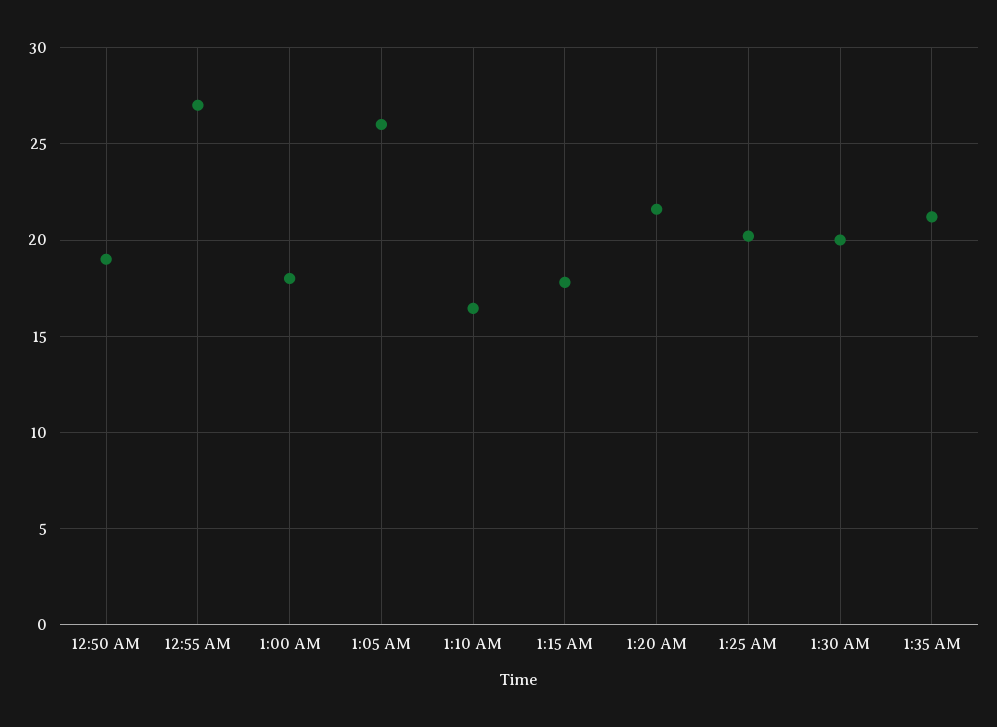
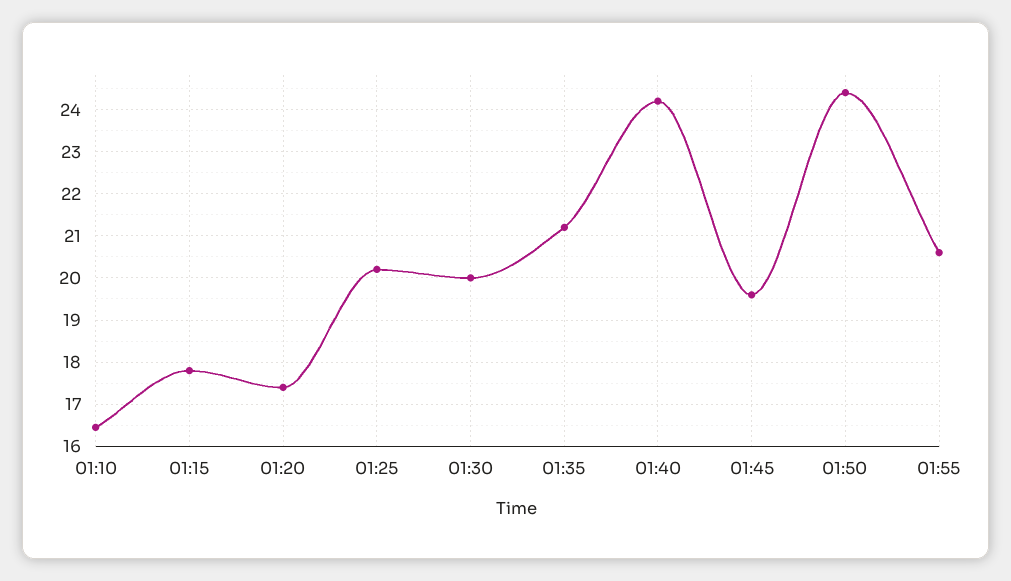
12:50 AM: 19 -> none
12:55 AM: 27 -> none
1:00 AM: 18 -> none
1:05 AM: 26 -> none
1:20 AM: 21.5 -> 17.4
01:40: none -> 24.2
01:45: none -> 19.6
01:50: none -> 24.4
01:55: none -> 20.6

